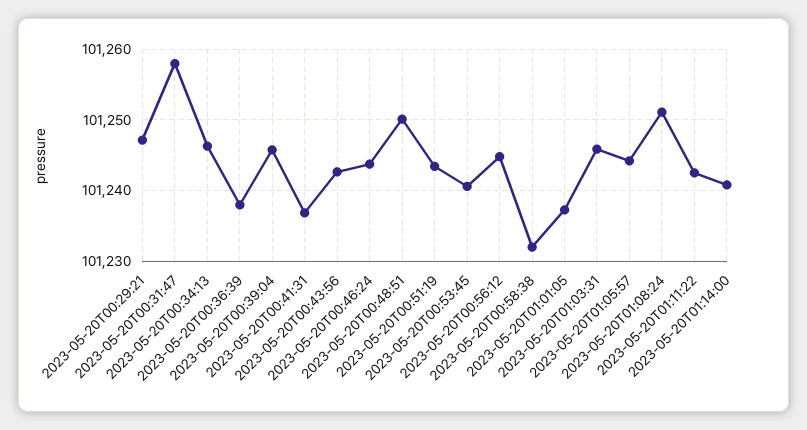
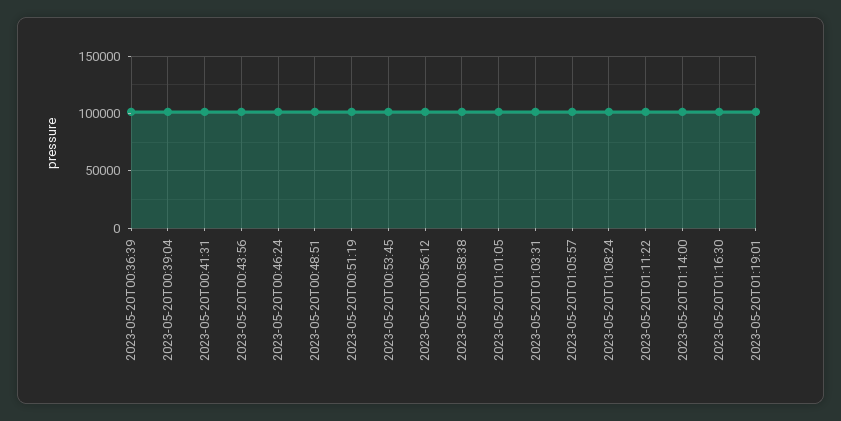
2023-05-20T00:29:21: 101247 -> none
2023-05-20T00:31:47: 101258 -> none
2023-05-20T00:34:13: 101246 -> none
2023-05-20T01:16:30: none -> 100000
2023-05-20T01:19:01: none -> 100000

